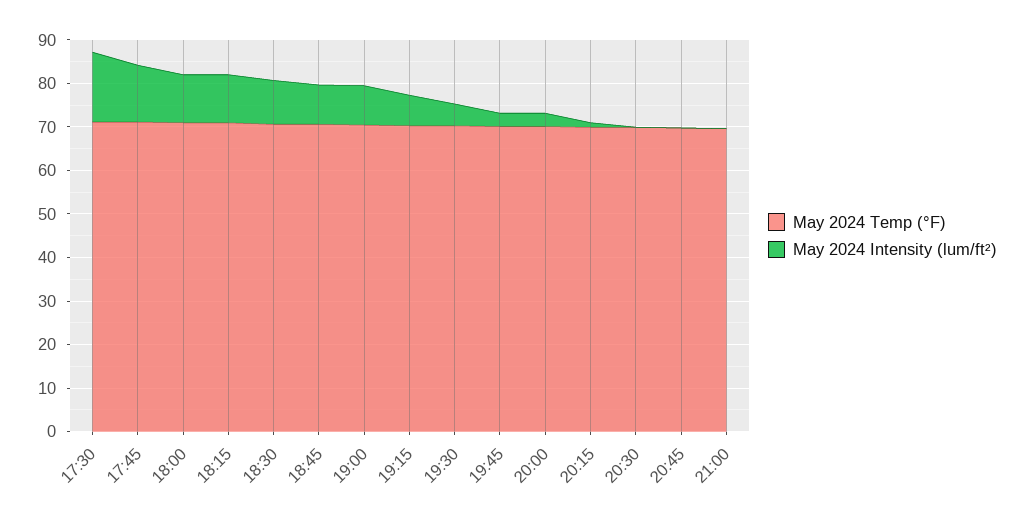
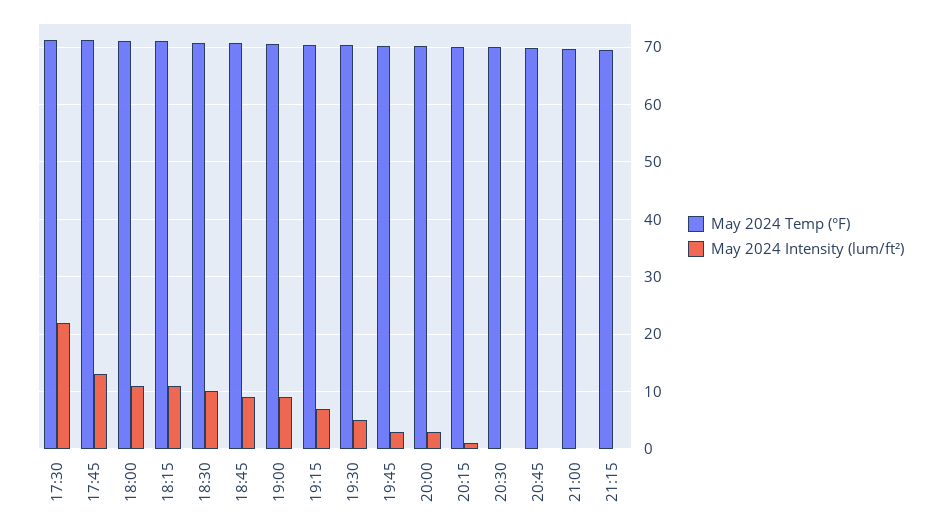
May 2024 Intensity (lum/ft²), 17:30: 16 -> 22
May 2024 Temp (°F), 21:15: none -> 70
May 2024 Intensity (lum/ft²), 21:15: none -> 0

